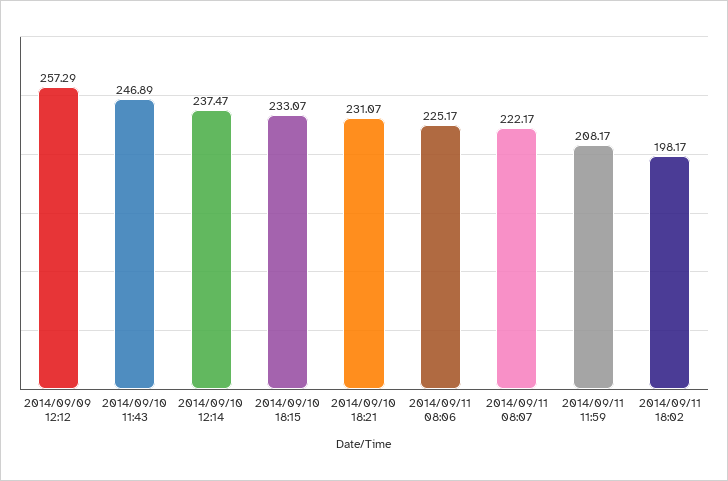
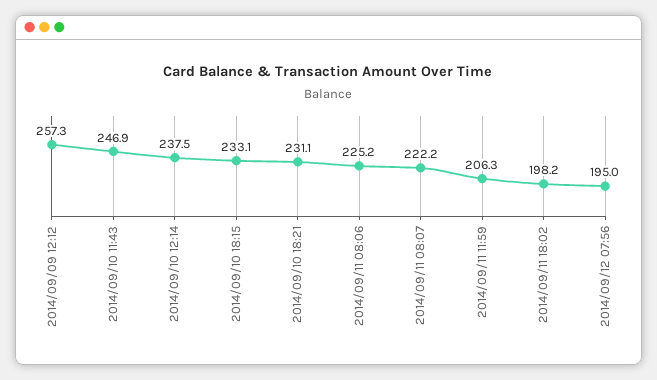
2014/09/11 11:59: 208.17 -> 206.3
2014/09/12 07:56: none -> 195

